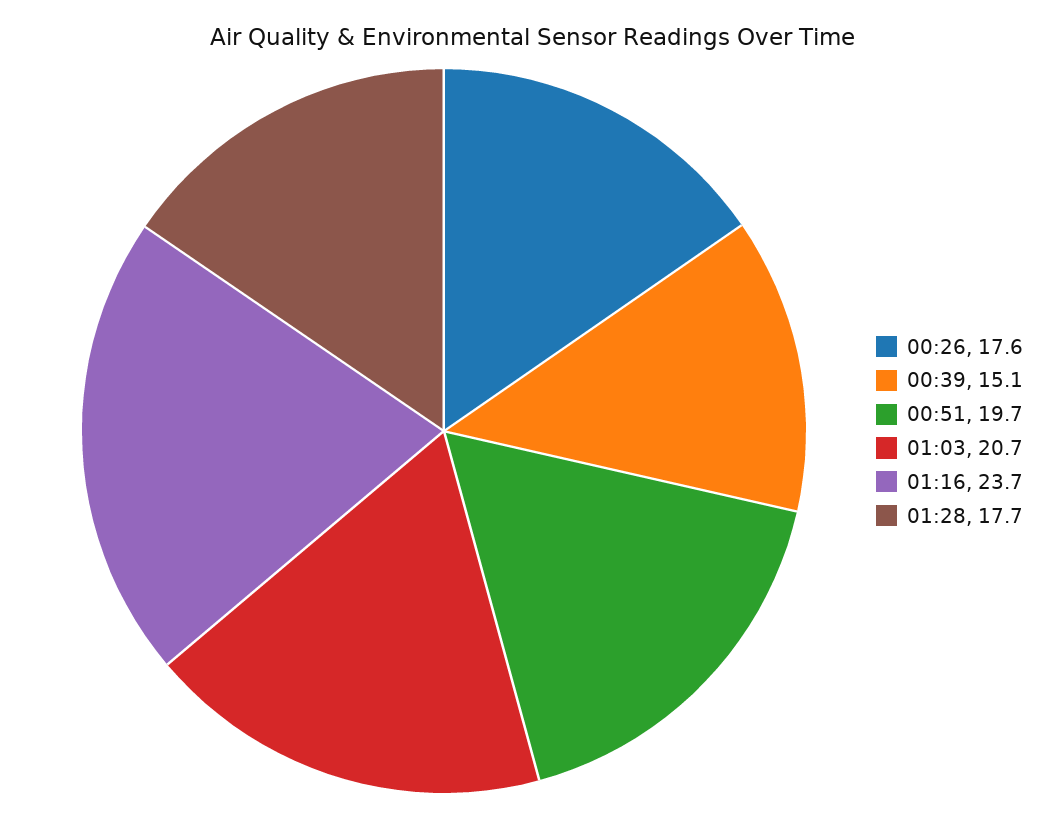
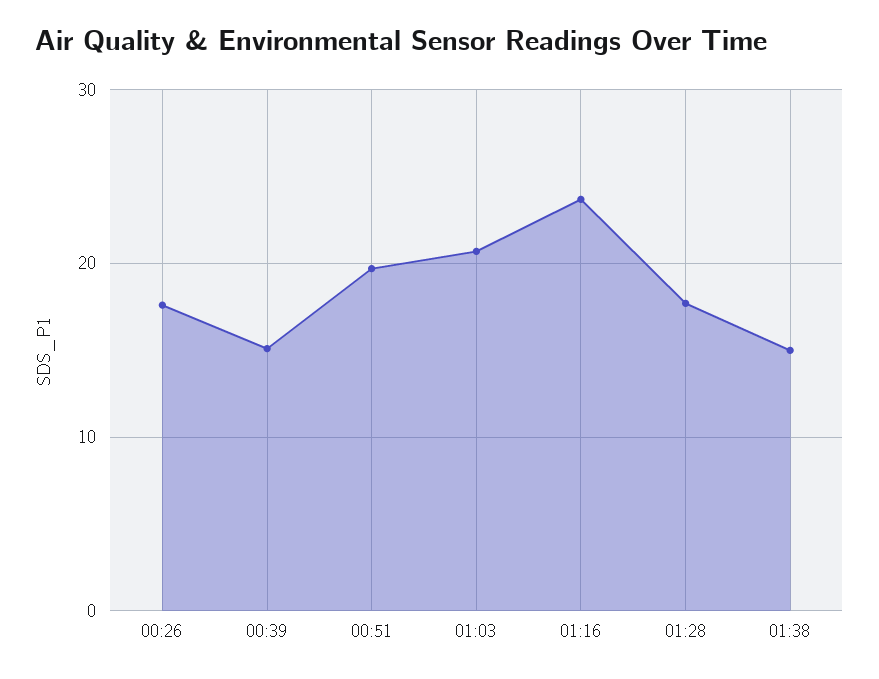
01:38: none -> 15

